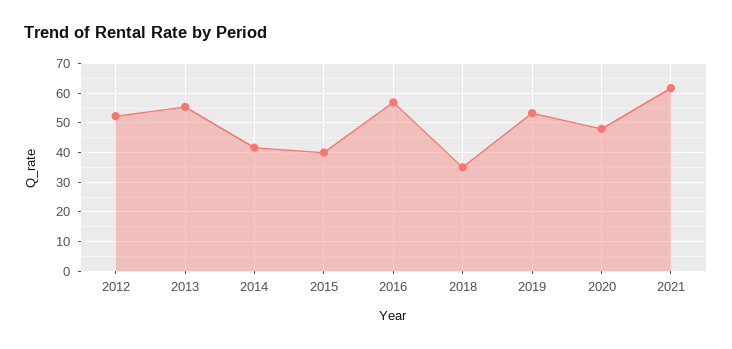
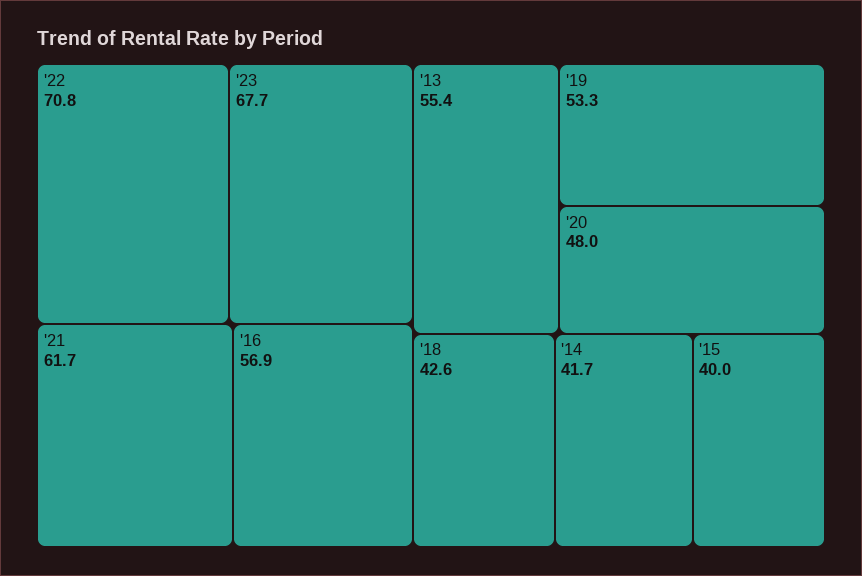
2012: 52.5 -> none
2018: 35 -> 42.6
'22: none -> 70.8
'23: none -> 67.7

